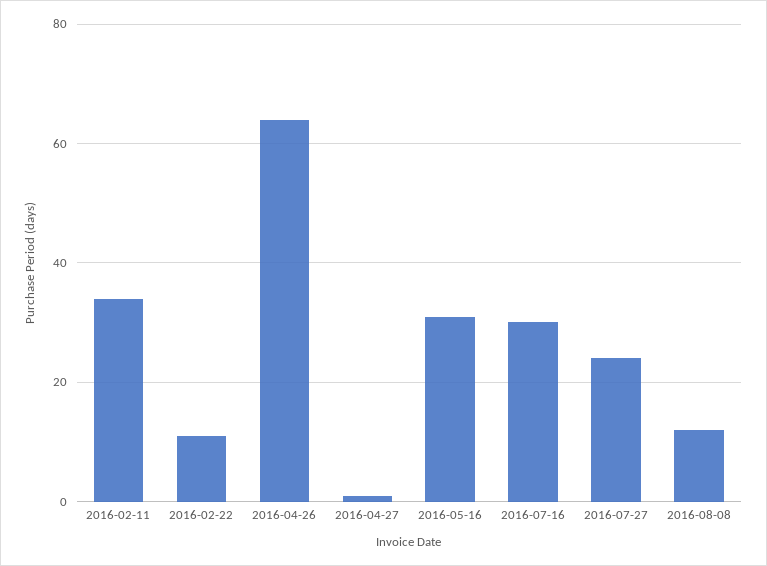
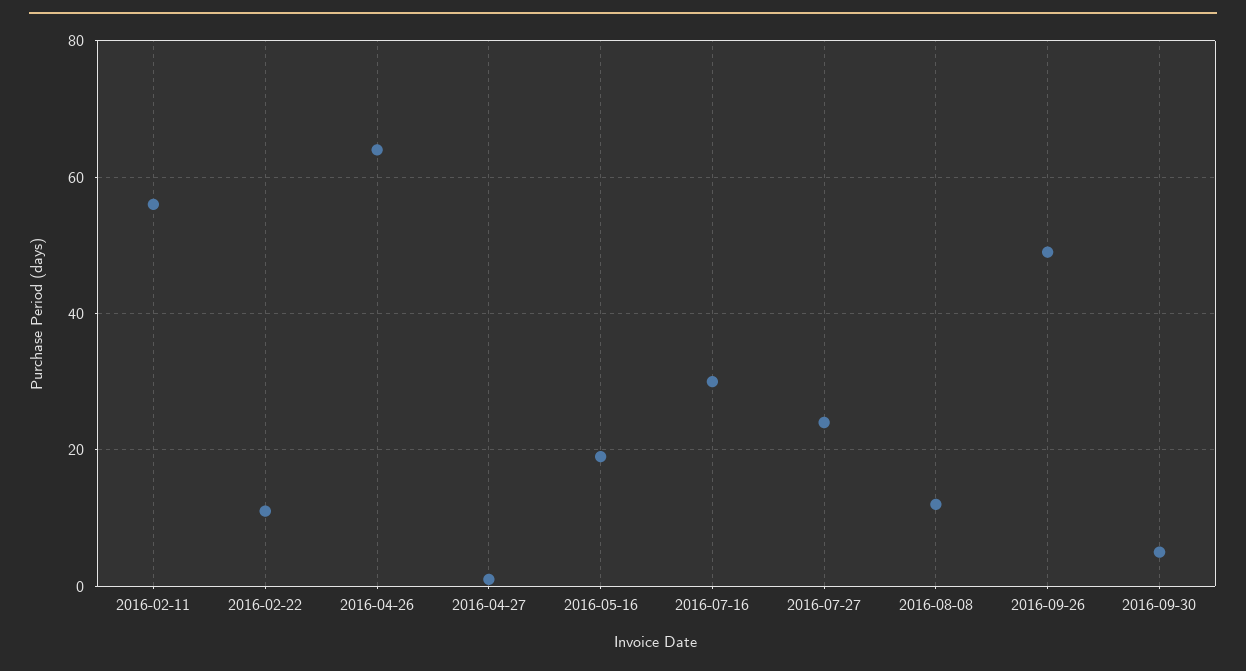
2016-02-11: 35 -> 55
2016-05-16: 30 -> 20
2016-09-26: none -> 50
2016-09-30: none -> 5

